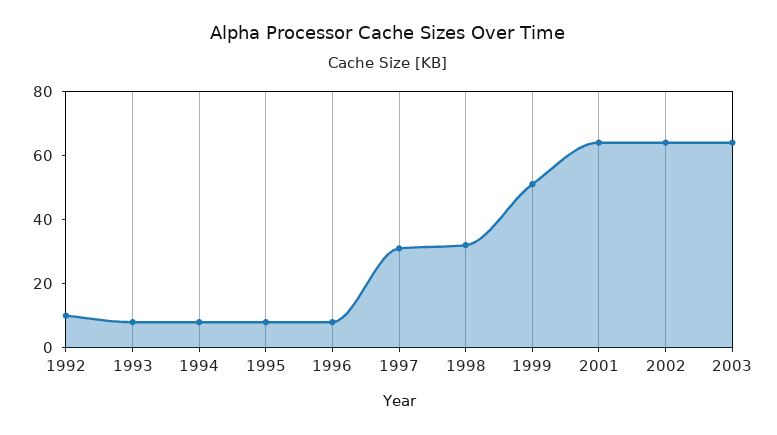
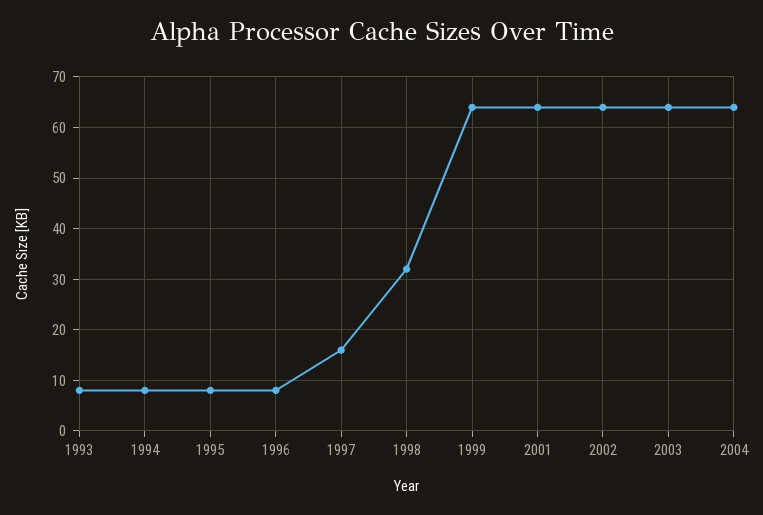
1992: 10 -> none
1997: 30 -> 15
1999: 50 -> 65
2004: none -> 65

